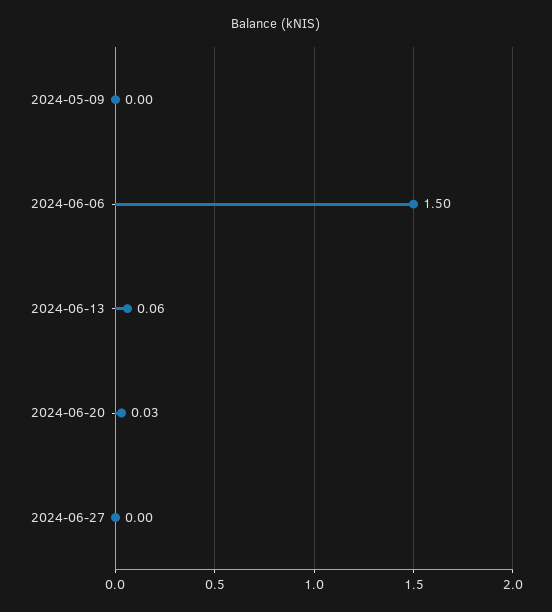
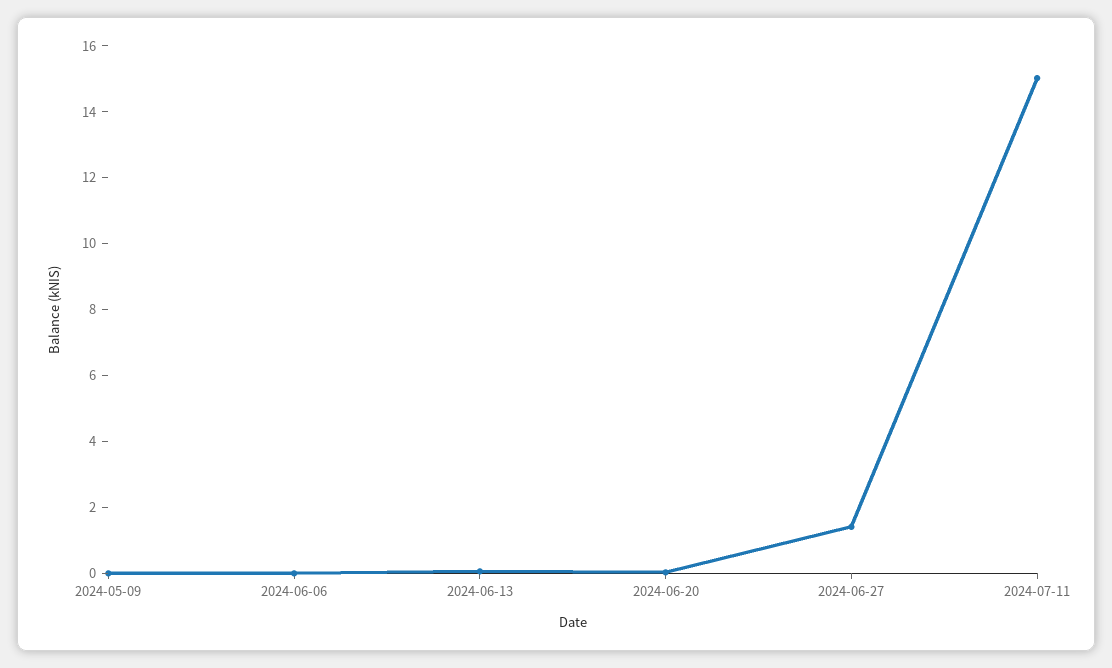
2024-06-06: 1.5 -> 0
2024-06-27: 0 -> 1.5
2024-07-11: none -> 15

